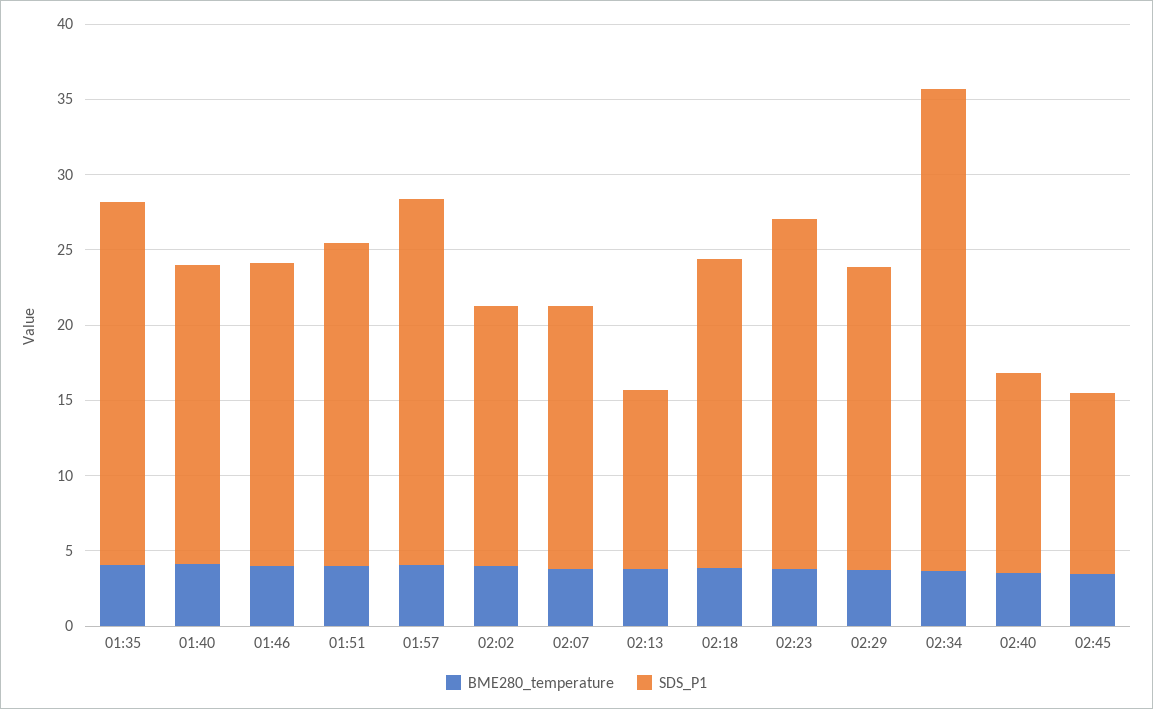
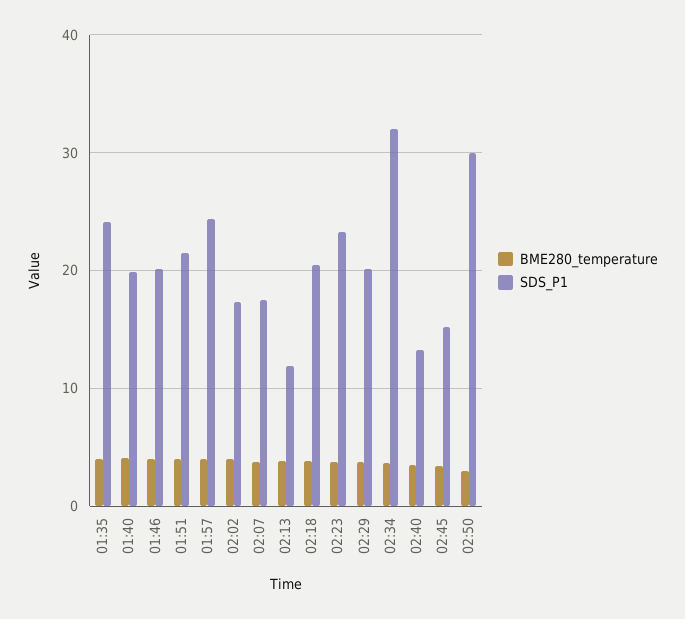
SDS_P1, 02:45: 12 -> 15
BME280_temperature, 02:50: none -> 3
SDS_P1, 02:50: none -> 30

